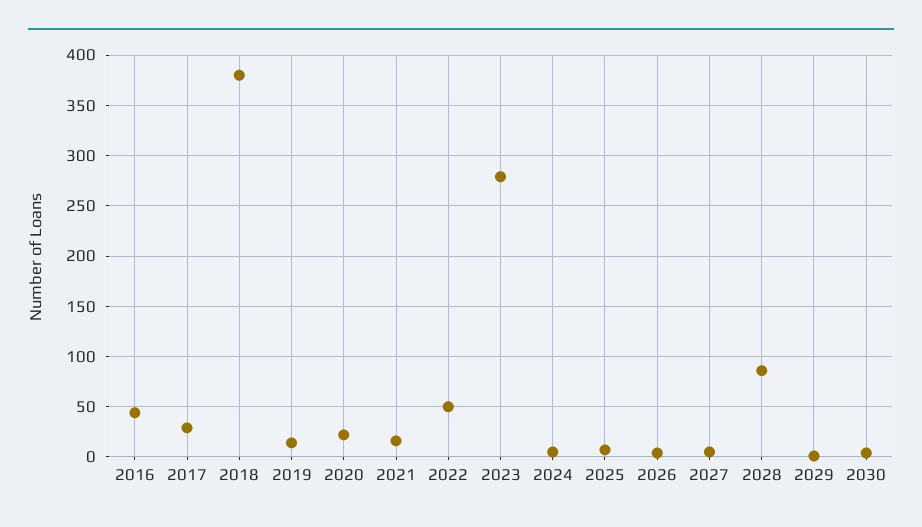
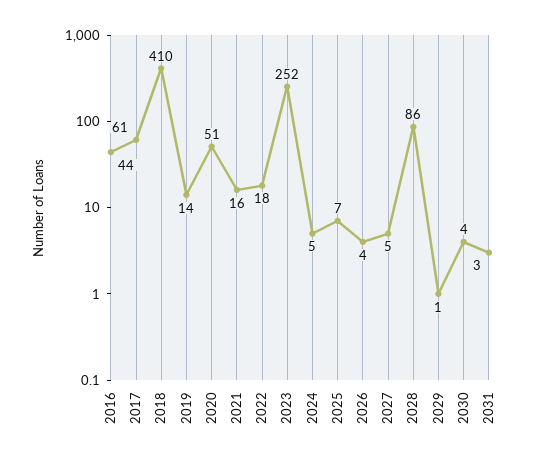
2017: 30 -> 61
2018: 380 -> 410
2020: 20 -> 51
2022: 50 -> 18
2023: 280 -> 252
2031: none -> 3

